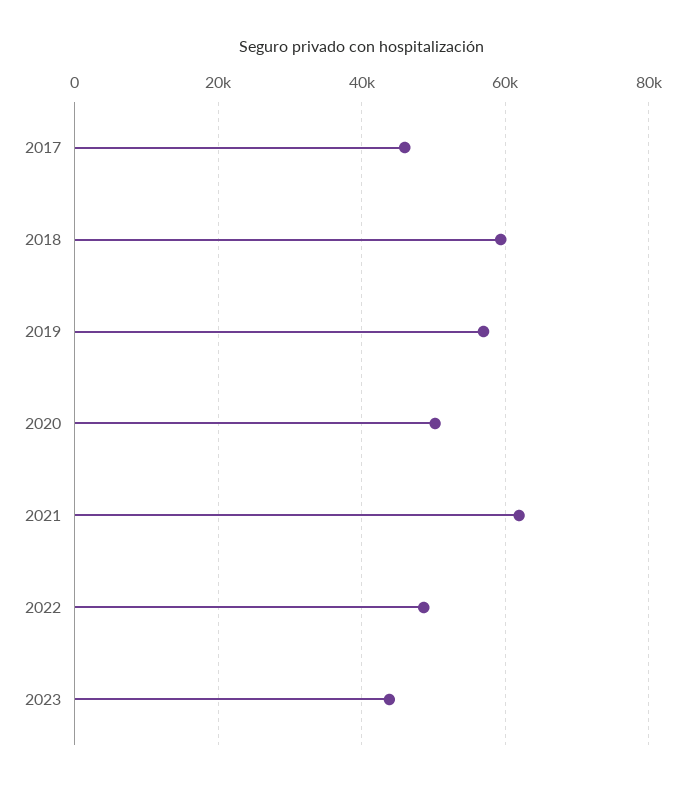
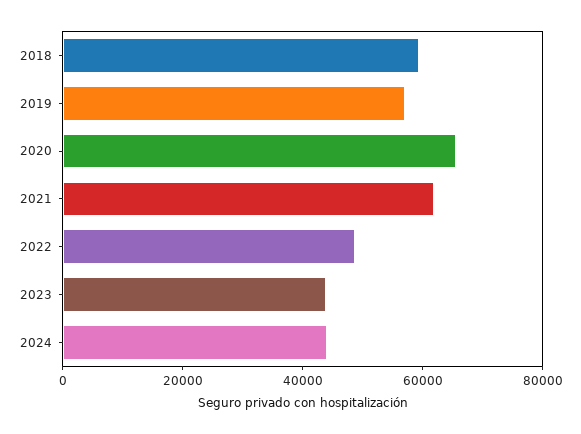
2017: 46000 -> none
2020: 50000 -> 65000
2024: none -> 45000

